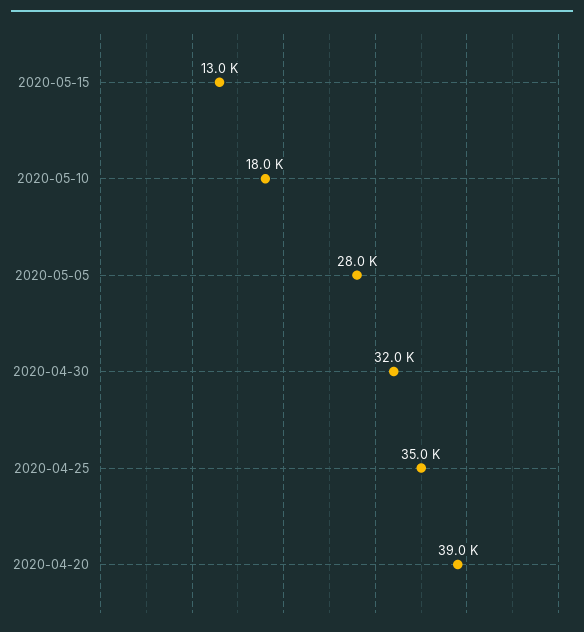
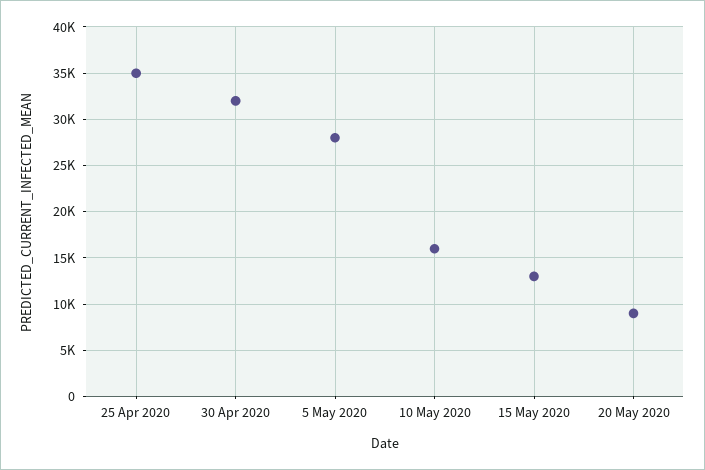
2020-05-10: 18000 -> 16000
2020-04-20: 39000 -> none
20 May 2020: none -> 9000

